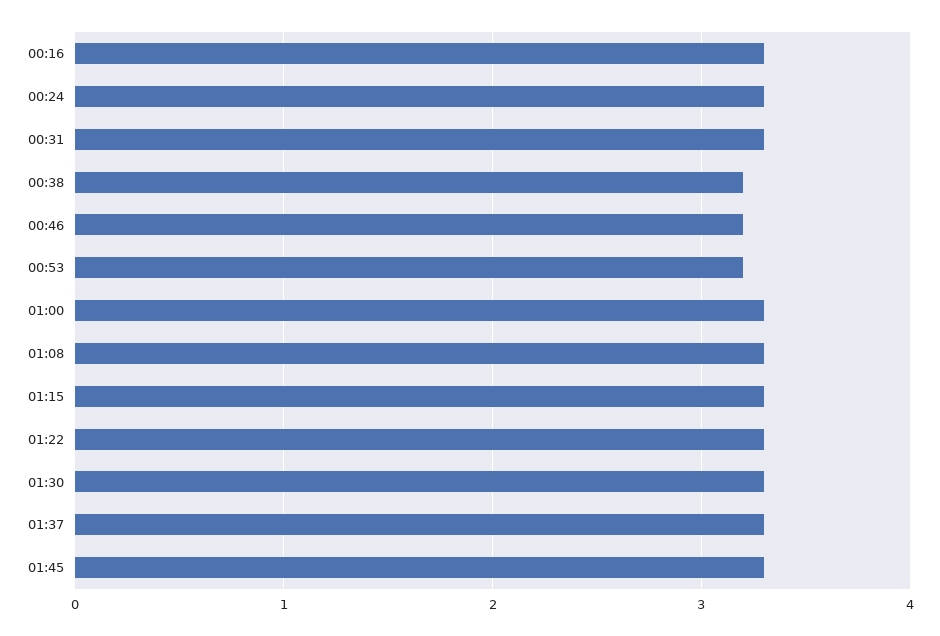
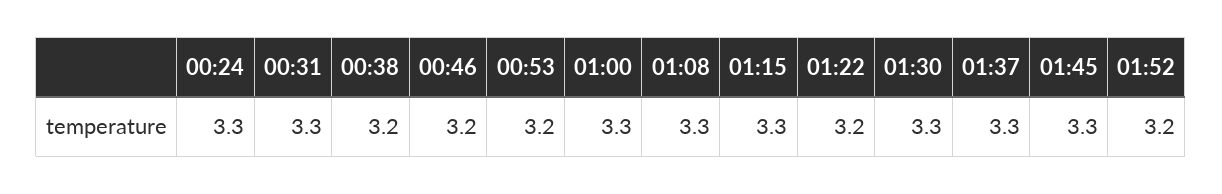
00:16: 3.3 -> none
01:22: 3.3 -> 3.2
01:52: none -> 3.2

